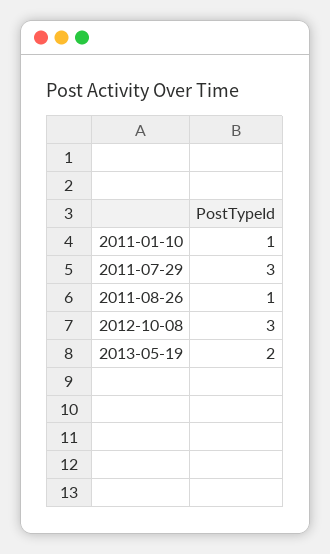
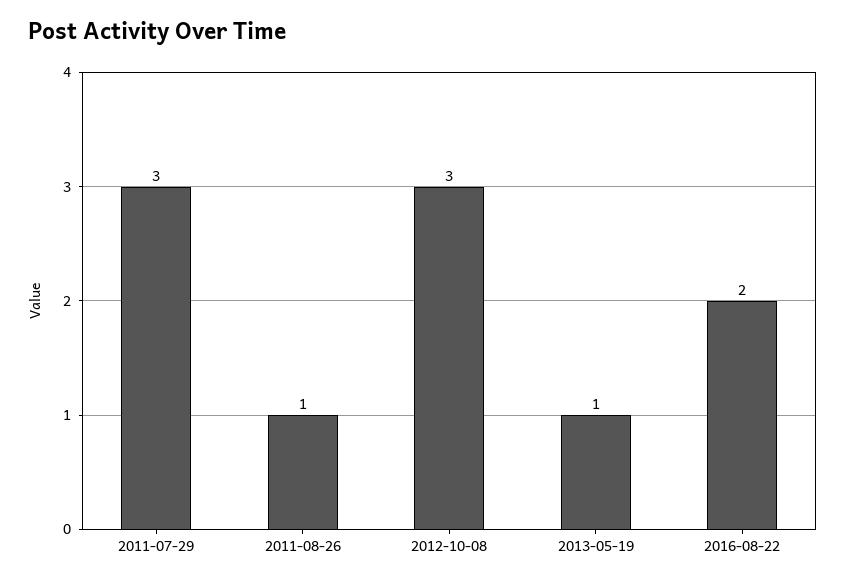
2011-01-10: 1 -> none
2013-05-19: 2 -> 1
2016-08-22: none -> 2

